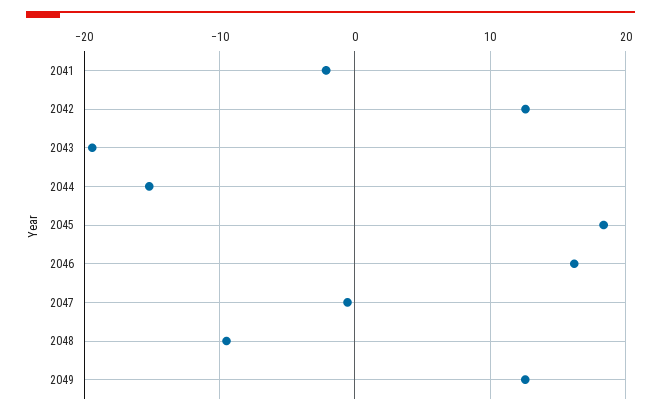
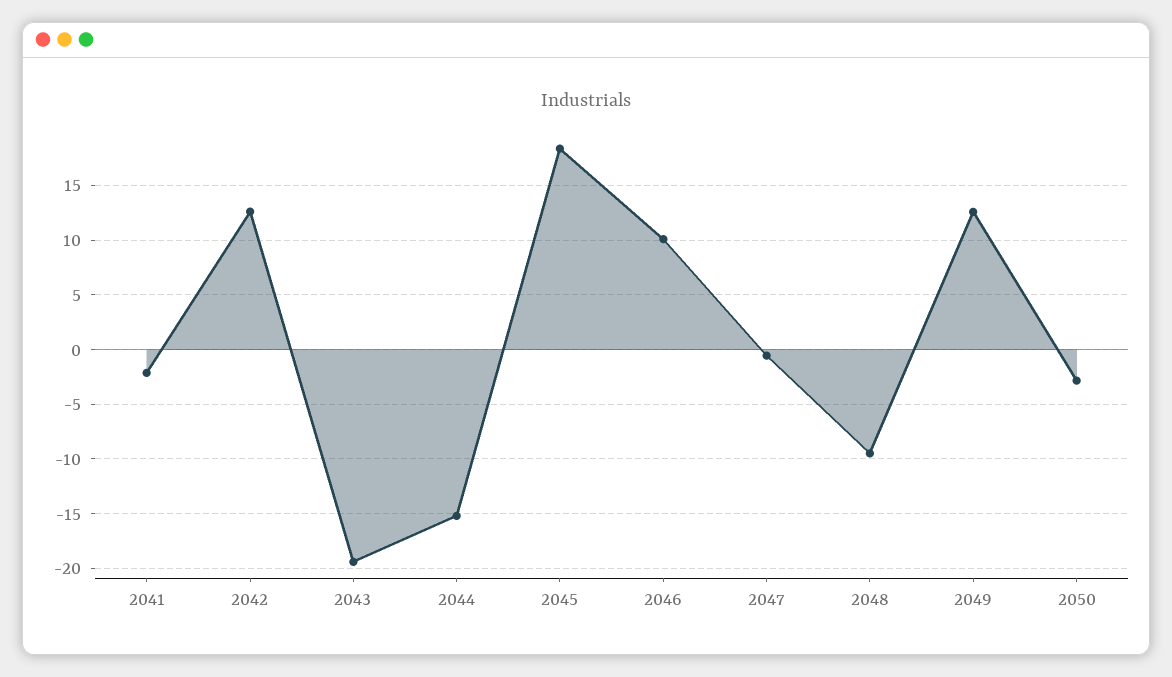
2046: 16 -> 10
2050: none -> -3

